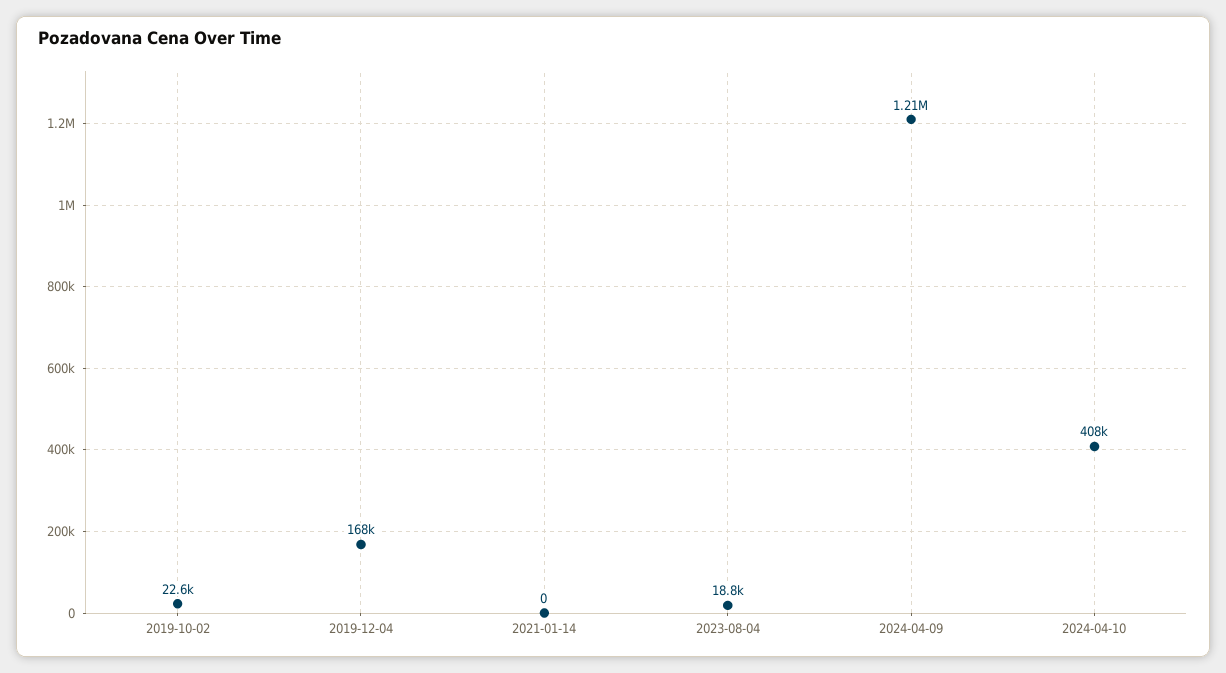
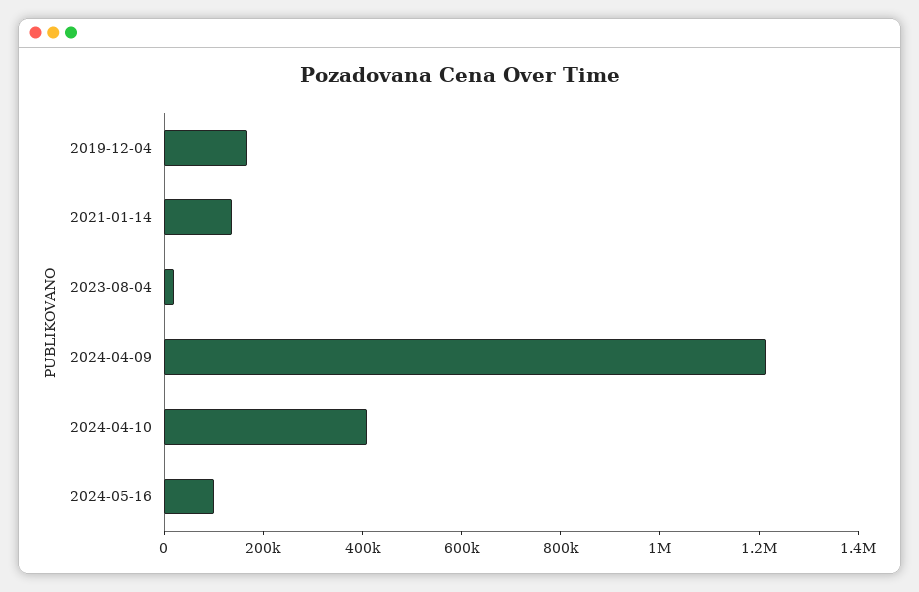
2019-10-02: 22600 -> none
2021-01-14: 0 -> 150000
2024-05-16: none -> 100000

